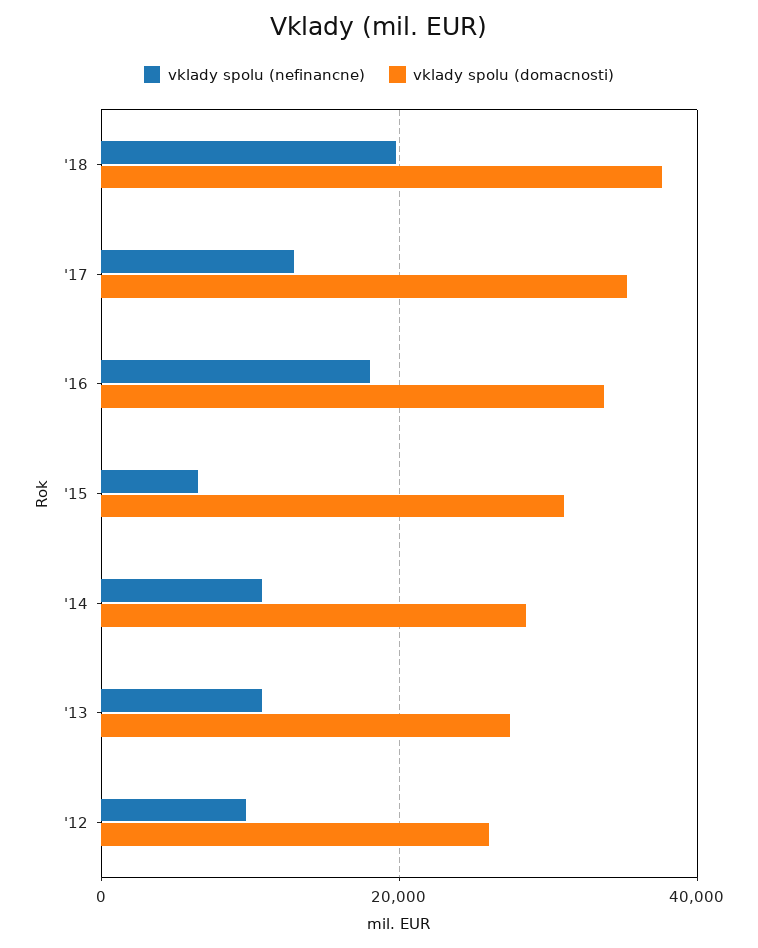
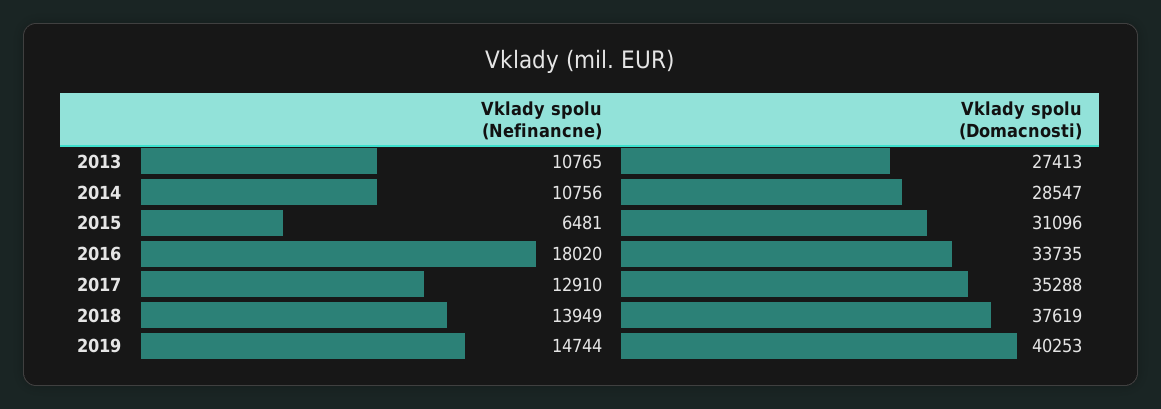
vklady spolu (nefinancne), '18: 20000 -> 13949
vklady spolu (nefinancne), '12: 10000 -> none
vklady spolu (domacnosti), '12: 26000 -> none
vklady spolu (nefinancne), 2019: none -> 14744
vklady spolu (domacnosti), 2019: none -> 40253

